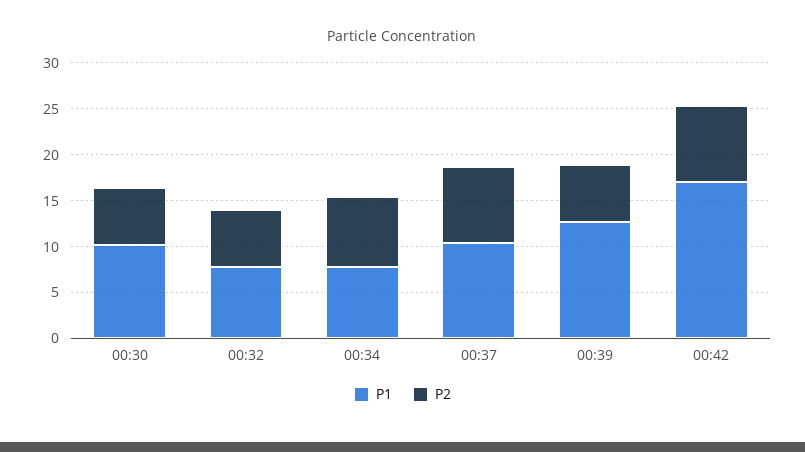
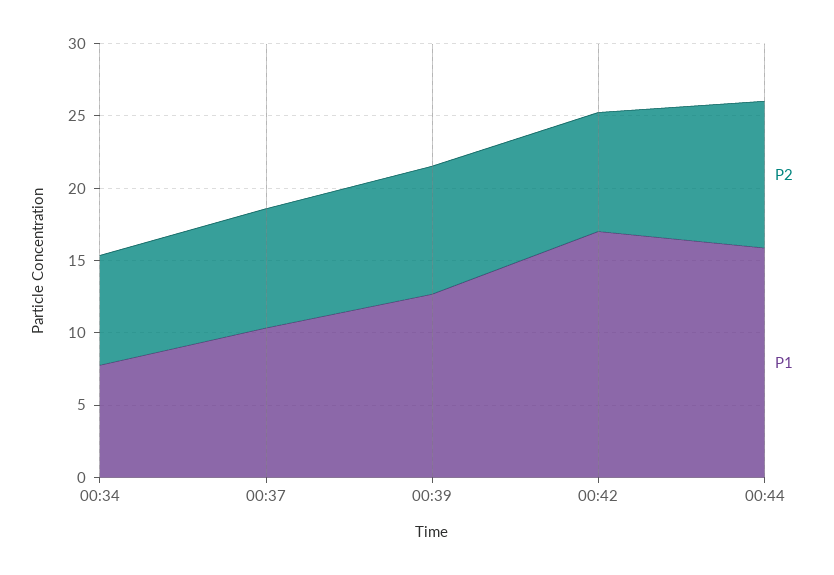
P1, 00:30: 10 -> none
P2, 00:30: 6 -> none
P1, 00:32: 8 -> none
P2, 00:32: 6 -> none
P2, 00:39: 6 -> 9
P2, 00:44: none -> 10
P1, 00:44: none -> 16

